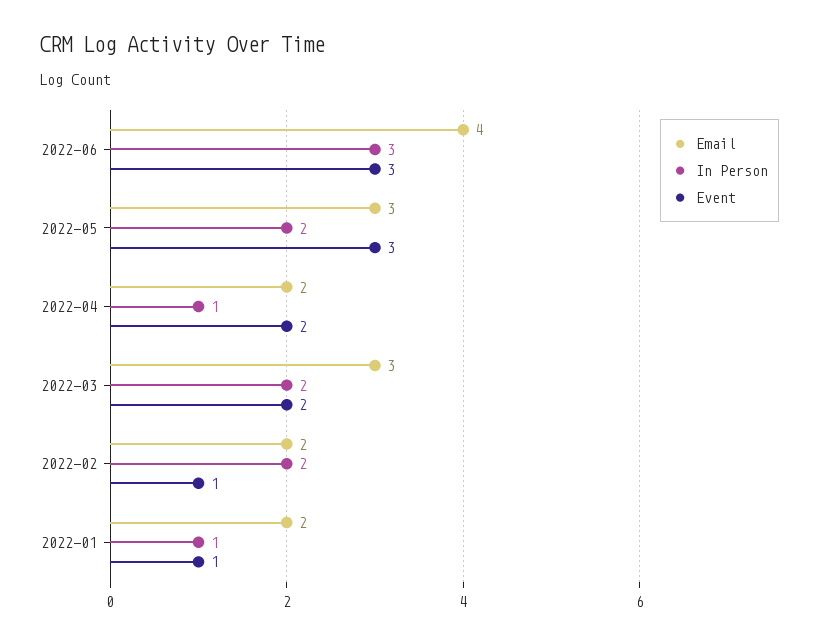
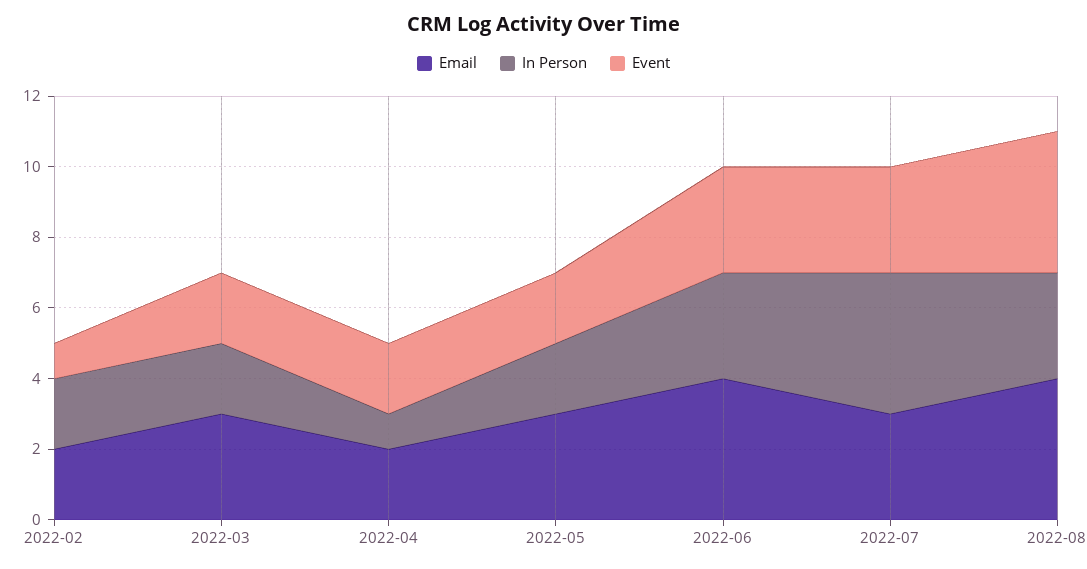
Event, 2022-05: 3 -> 2
Email, 2022-01: 2 -> none
In Person, 2022-01: 1 -> none
Event, 2022-01: 1 -> none
Email, 2022-07: none -> 3
In Person, 2022-07: none -> 4
Event, 2022-07: none -> 3
Email, 2022-08: none -> 4
In Person, 2022-08: none -> 3
Event, 2022-08: none -> 4

